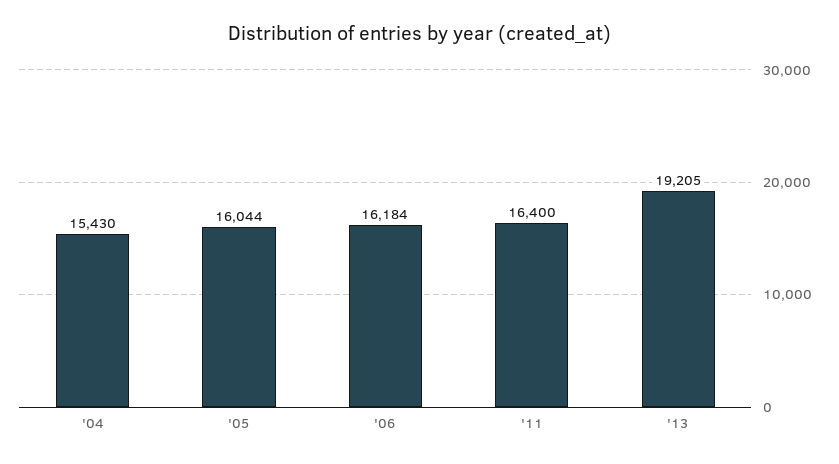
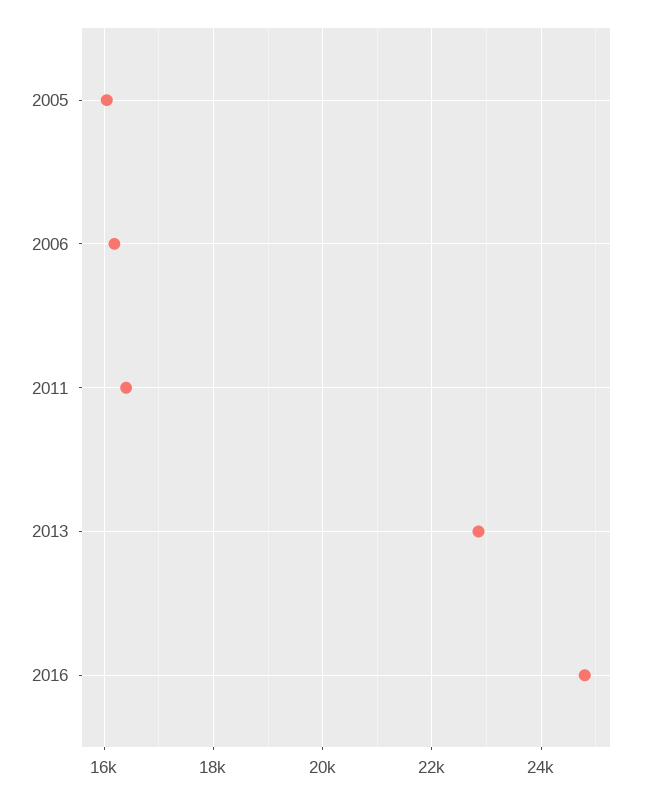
'04: 15430 -> none
'13: 19205 -> 22800
2016: none -> 24800

